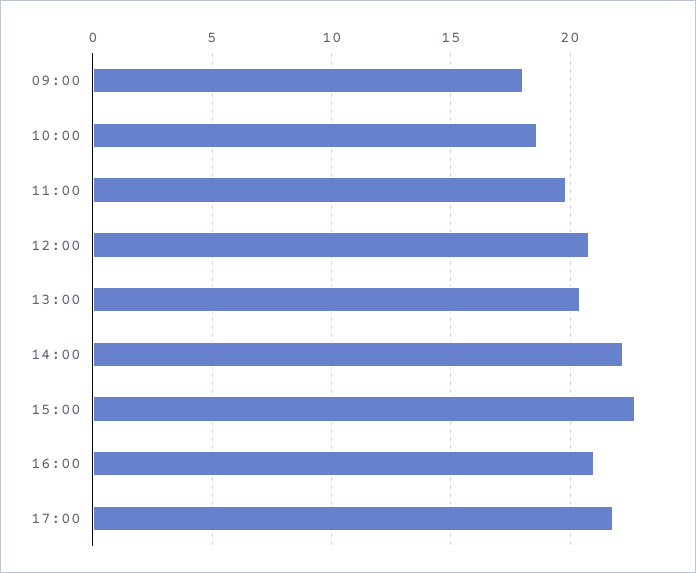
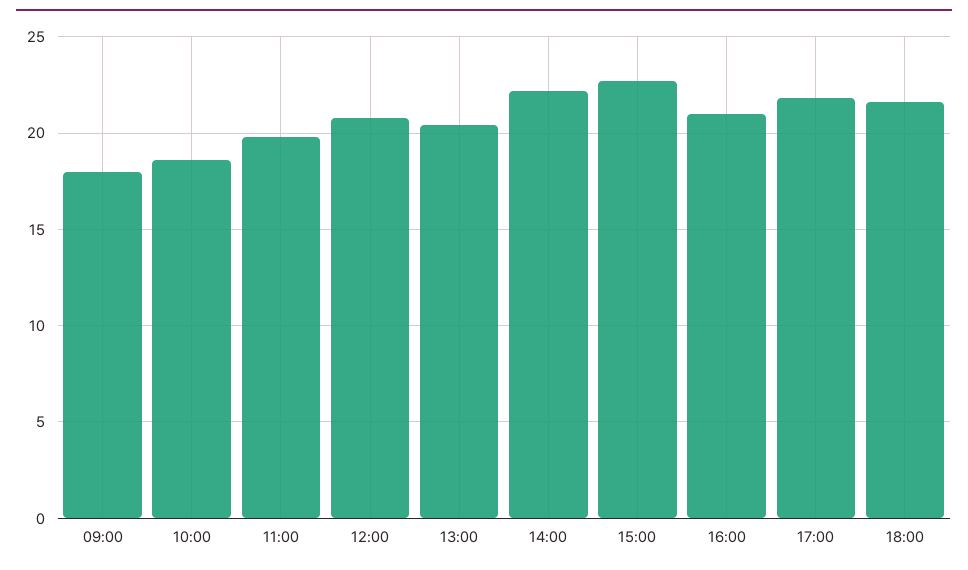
18:00: none -> 21.5

